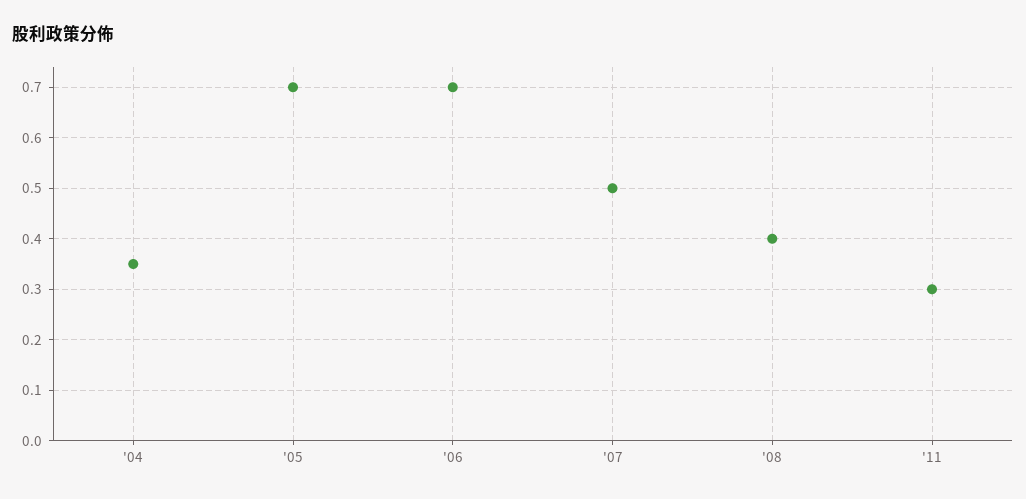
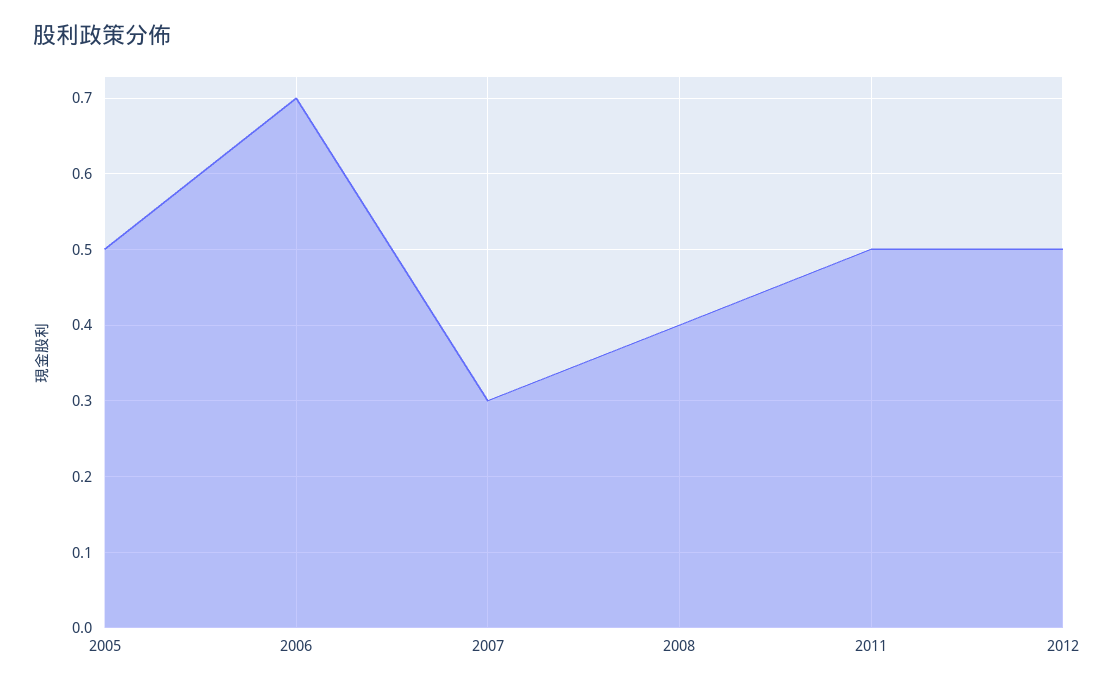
'04: 0.35 -> none
'05: 0.7 -> 0.5
'07: 0.5 -> 0.3
'11: 0.3 -> 0.5
2012: none -> 0.5

